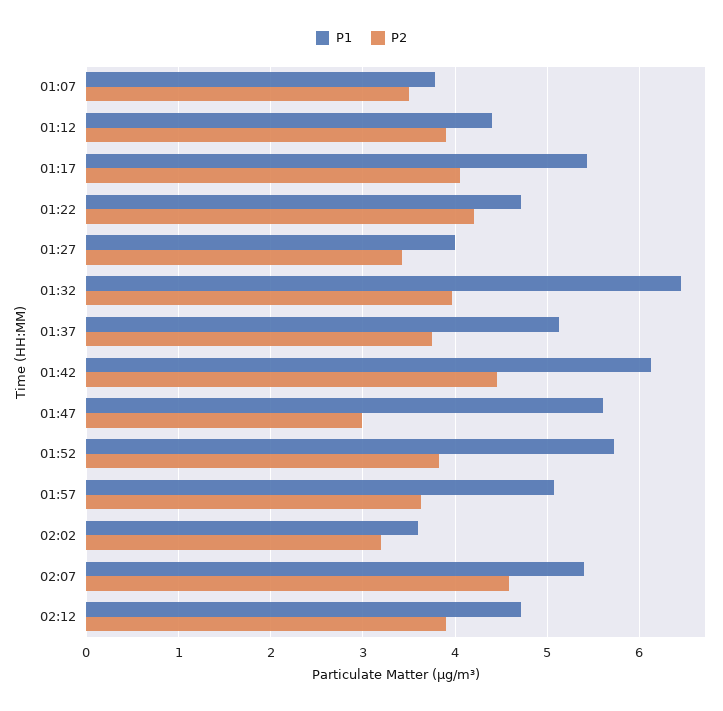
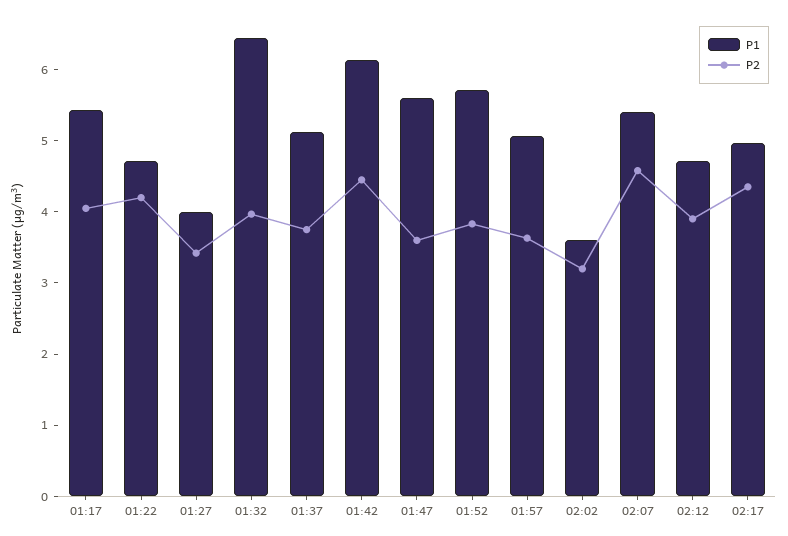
P1, 01:07: 3.8 -> none
P2, 01:07: 3.5 -> none
P1, 01:12: 4.4 -> none
P2, 01:12: 3.9 -> none
P2, 01:47: 3 -> 3.6
P1, 02:17: none -> 5
P2, 02:17: none -> 4.4

